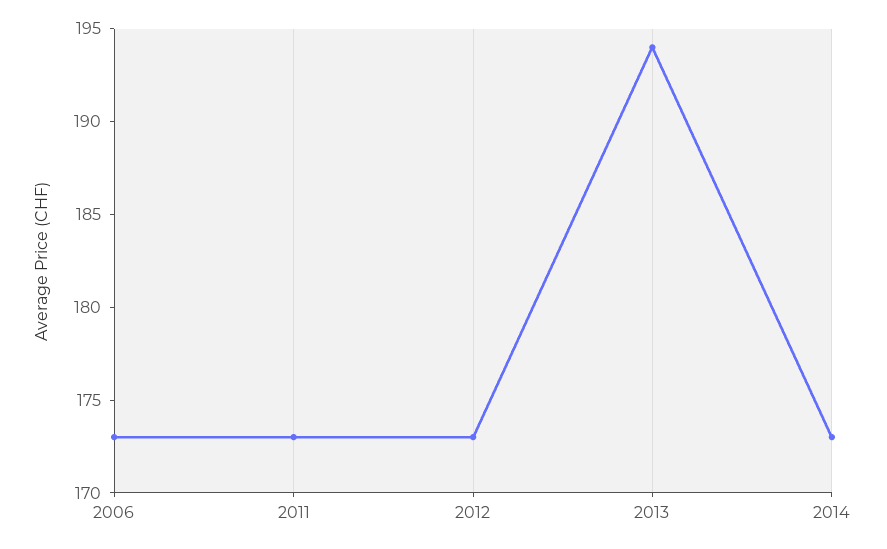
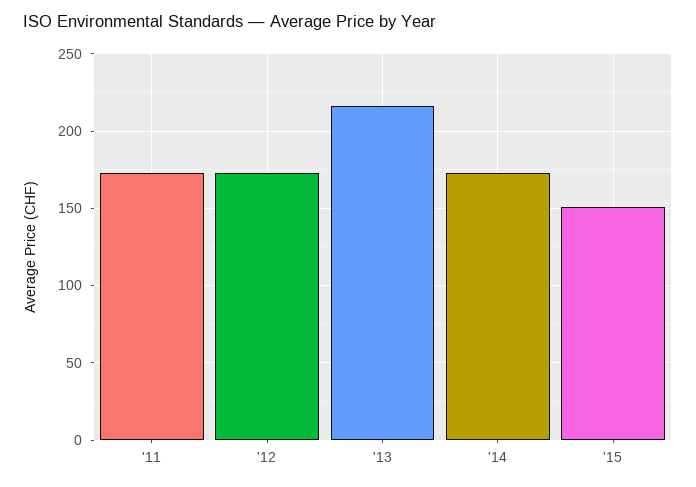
2006: 173 -> none
2013: 194 -> 215
'15: none -> 150

